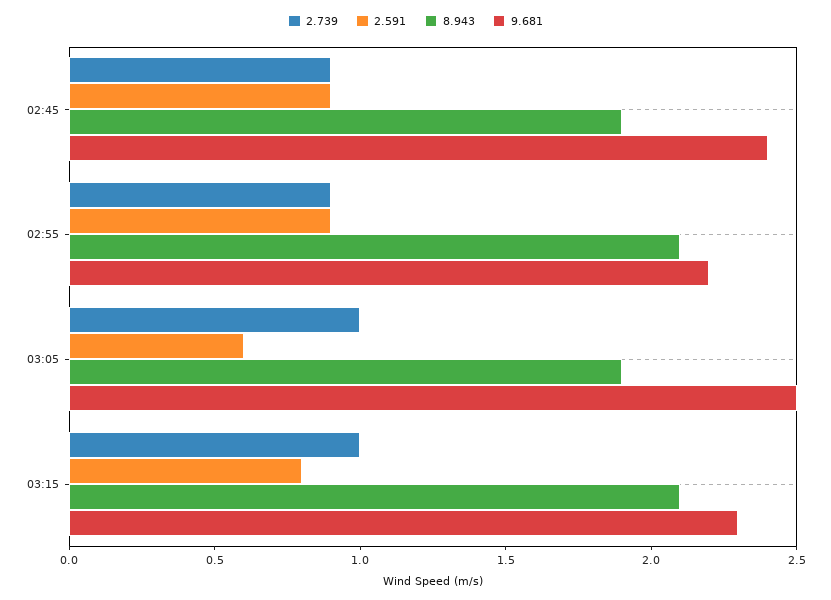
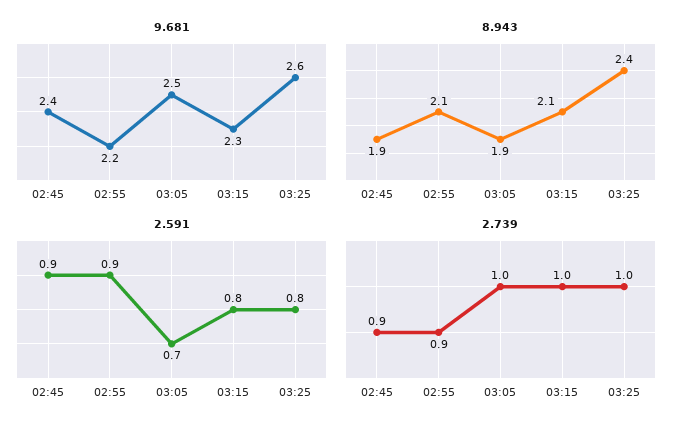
2.591, 03:05: 0.6 -> 0.7
9.681, 03:25: none -> 2.6
8.943, 03:25: none -> 2.4
2.591, 03:25: none -> 0.8
2.739, 03:25: none -> 1

